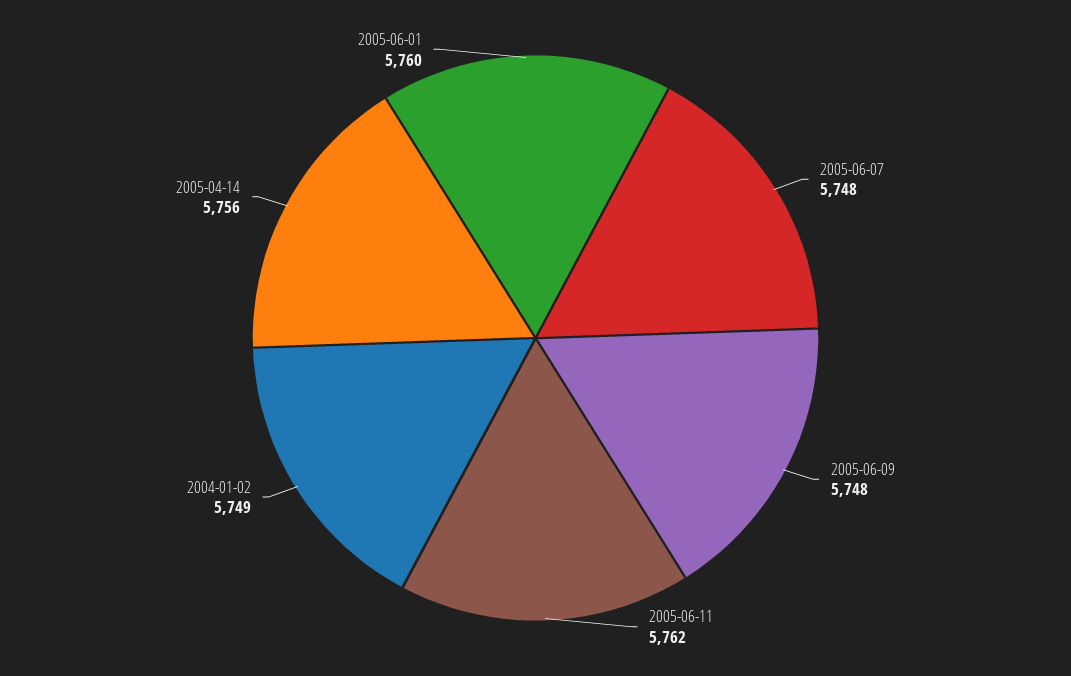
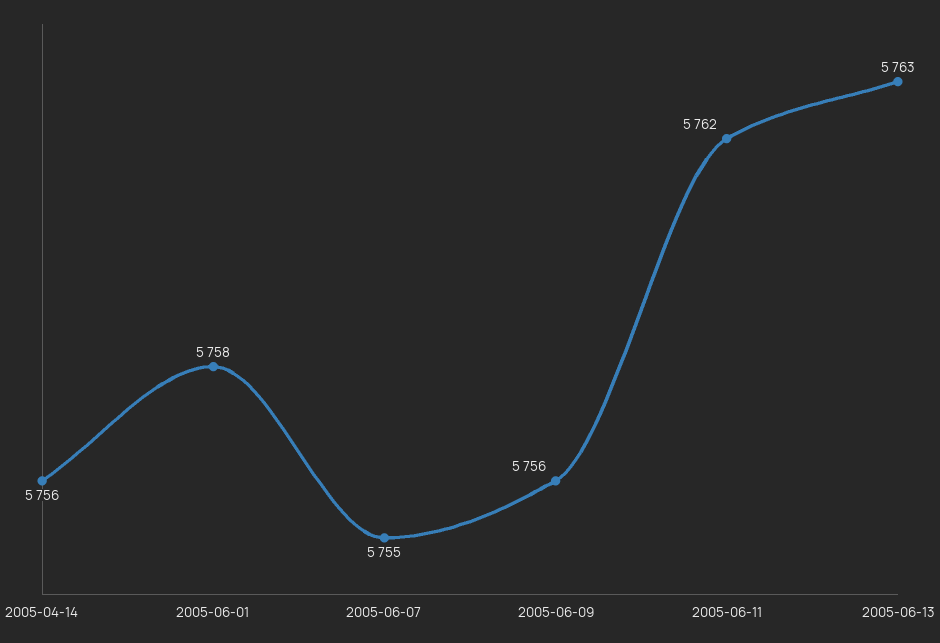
2005-06-07: 5748 -> 5755
2005-06-09: 5748 -> 5756
2004-01-02: 5749 -> none
2005-06-01: 5760 -> 5758
2005-06-13: none -> 5763

